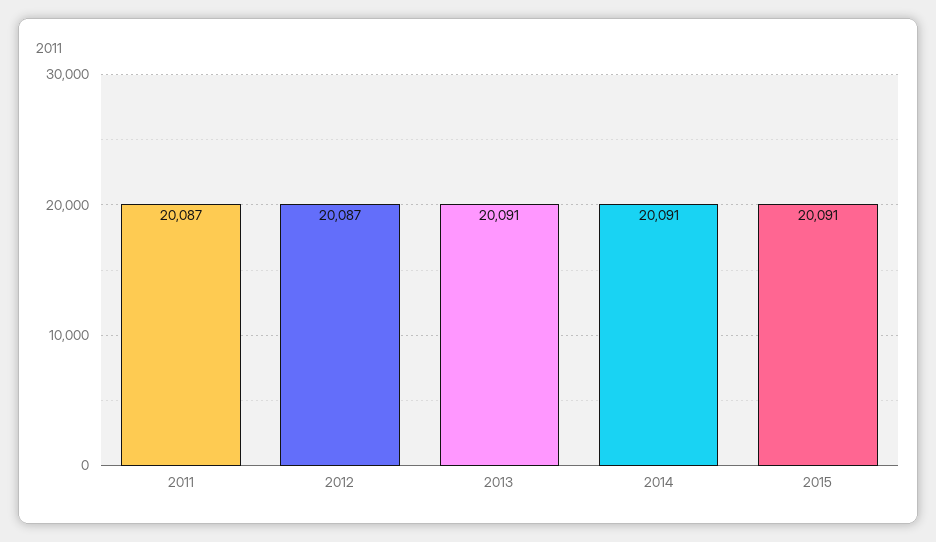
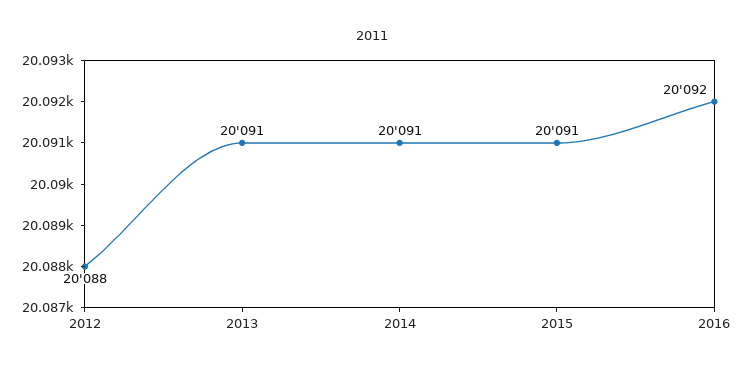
2011: 20087 -> none
2012: 20087 -> 20088
2016: none -> 20092

